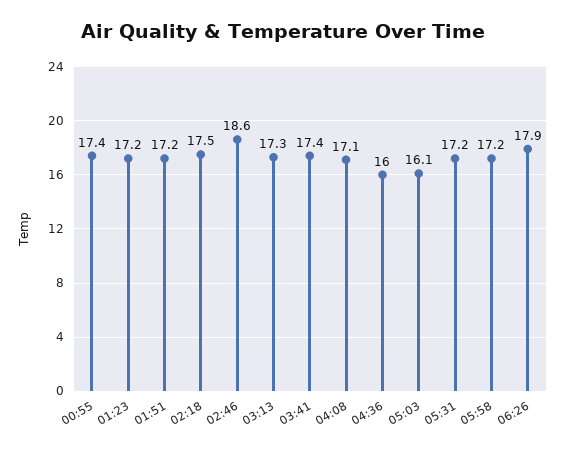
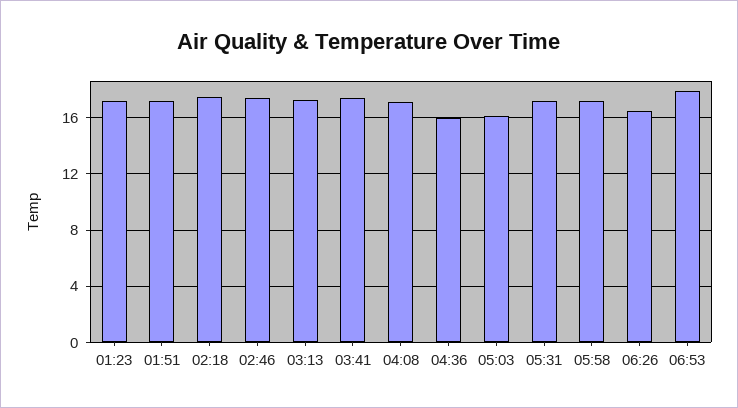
00:55: 17.4 -> none
02:46: 18.6 -> 17.5
06:26: 17.9 -> 16.5
06:53: none -> 18

